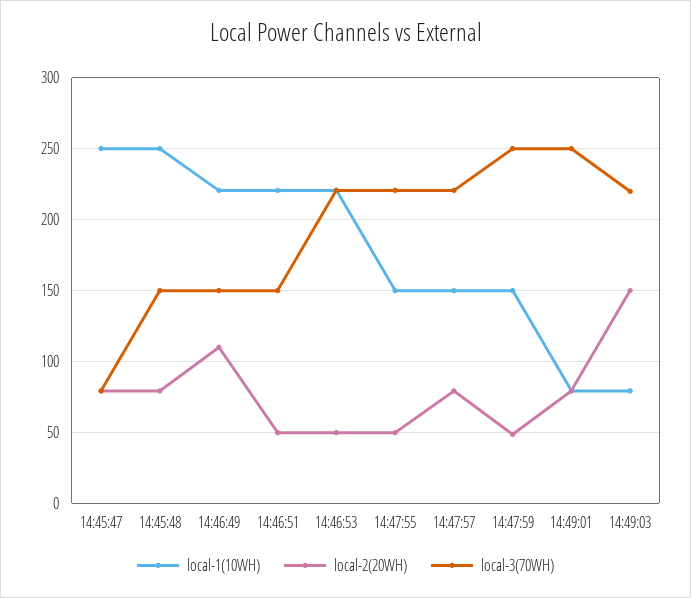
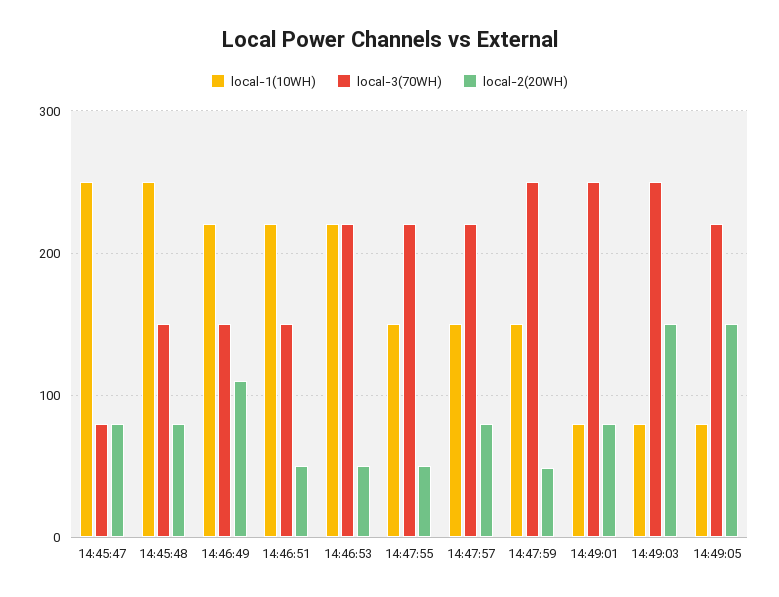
local-3(70WH), 14:49:03: 220 -> 250
local-1(10WH), 14:49:05: none -> 80
local-3(70WH), 14:49:05: none -> 220
local-2(20WH), 14:49:05: none -> 150

